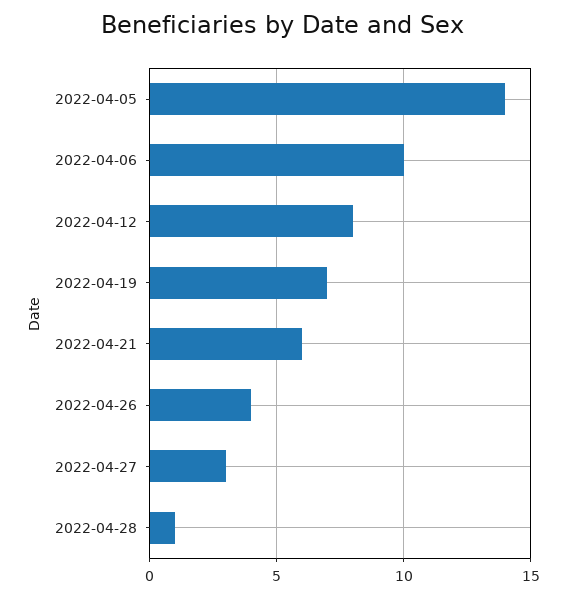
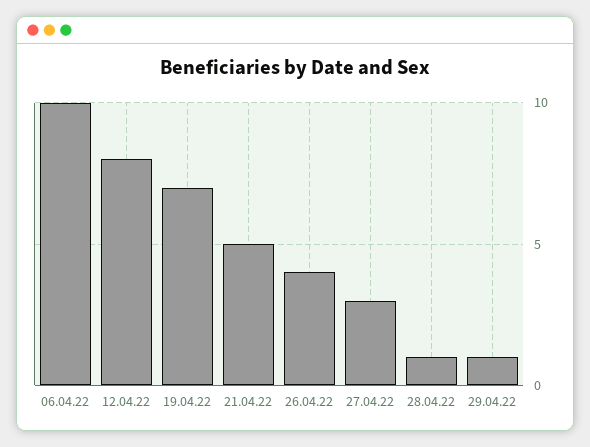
2022-04-05: 14 -> none
2022-04-21: 6 -> 5
29.04.22: none -> 1

